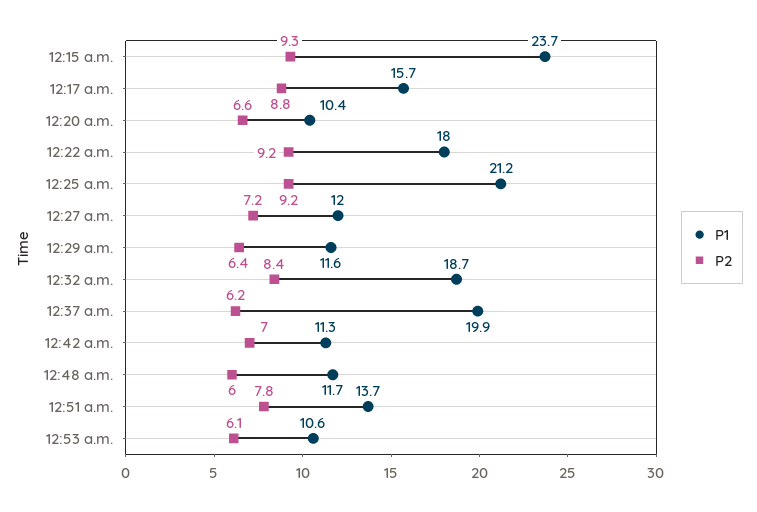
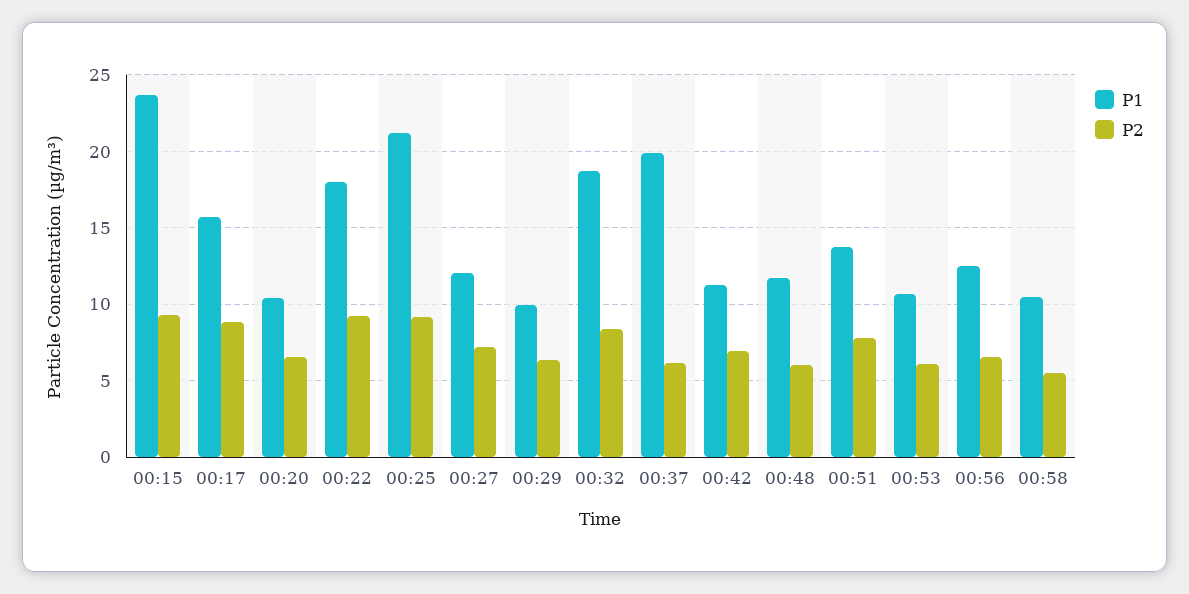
P1, 12:29 a.m.: 11.6 -> 10
P1, 00:56: none -> 12.5
P2, 00:56: none -> 6.5
P1, 00:58: none -> 10.5
P2, 00:58: none -> 5.5

